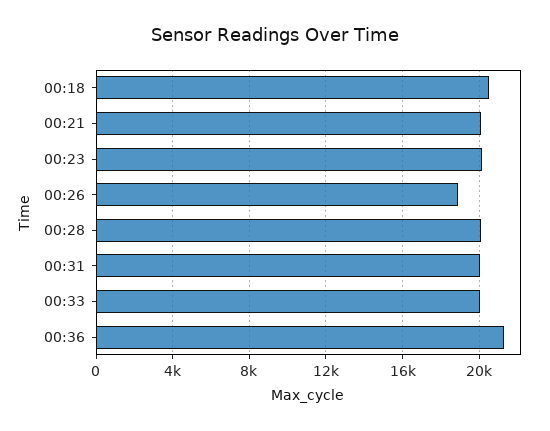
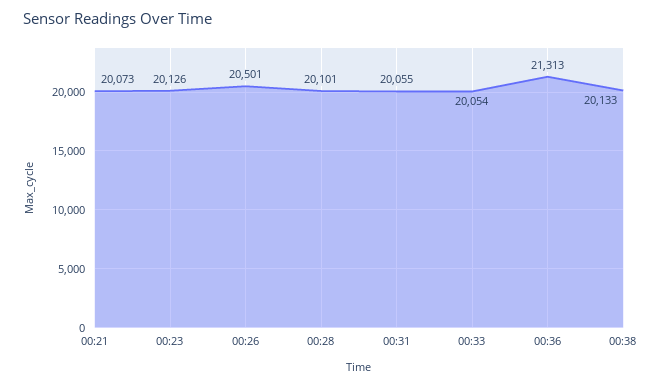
00:18: 20500 -> none
00:26: 19000 -> 20501
00:38: none -> 20133

